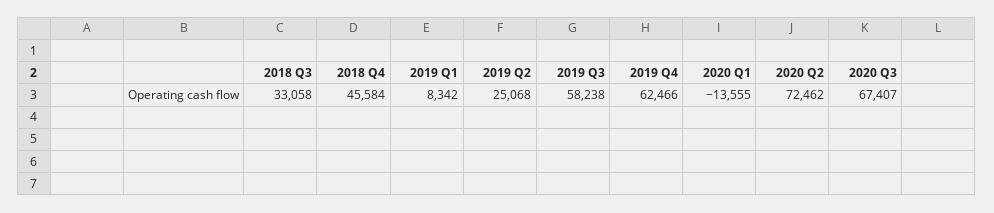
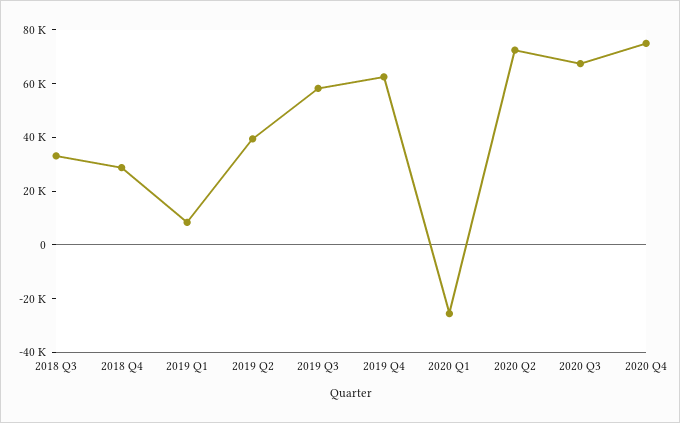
2018 Q4: 45584 -> 30000
2019 Q2: 25068 -> 40000
2020 Q1: -13555 -> -25000
2020 Q4: none -> 75000

